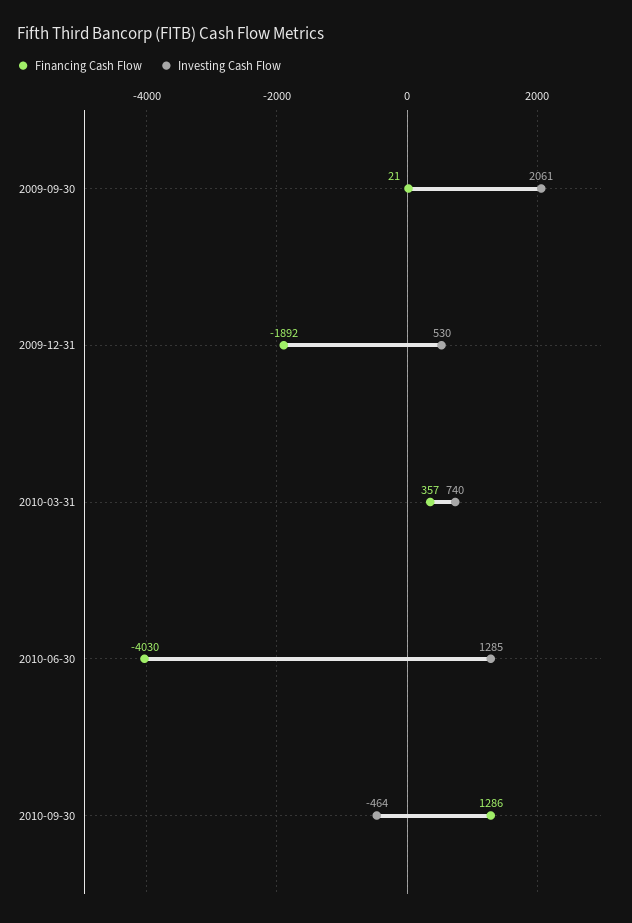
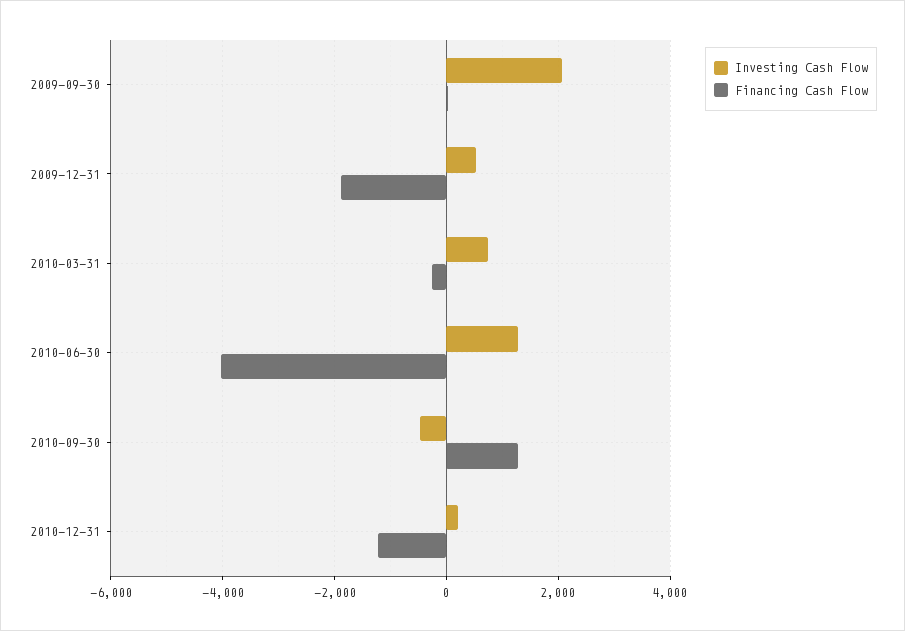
Financing Cash Flow, 2010-03-31: 357 -> -200
Investing Cash Flow, 2010-12-31: none -> 200
Financing Cash Flow, 2010-12-31: none -> -1200

